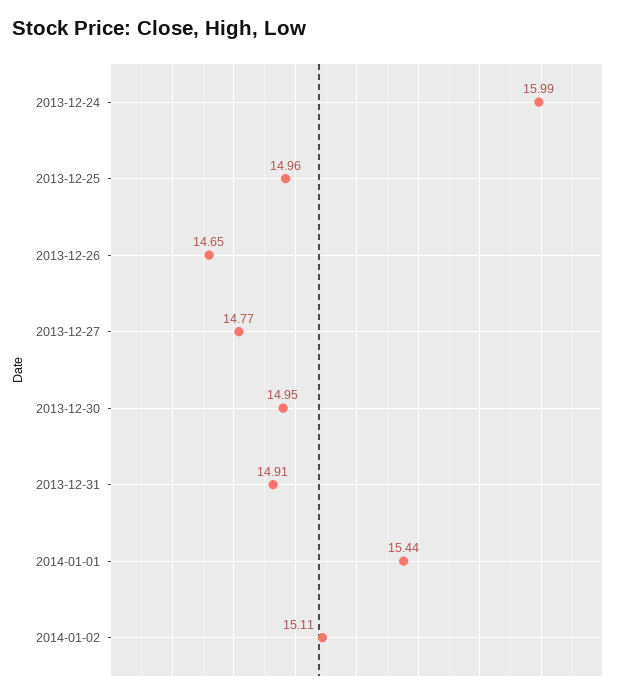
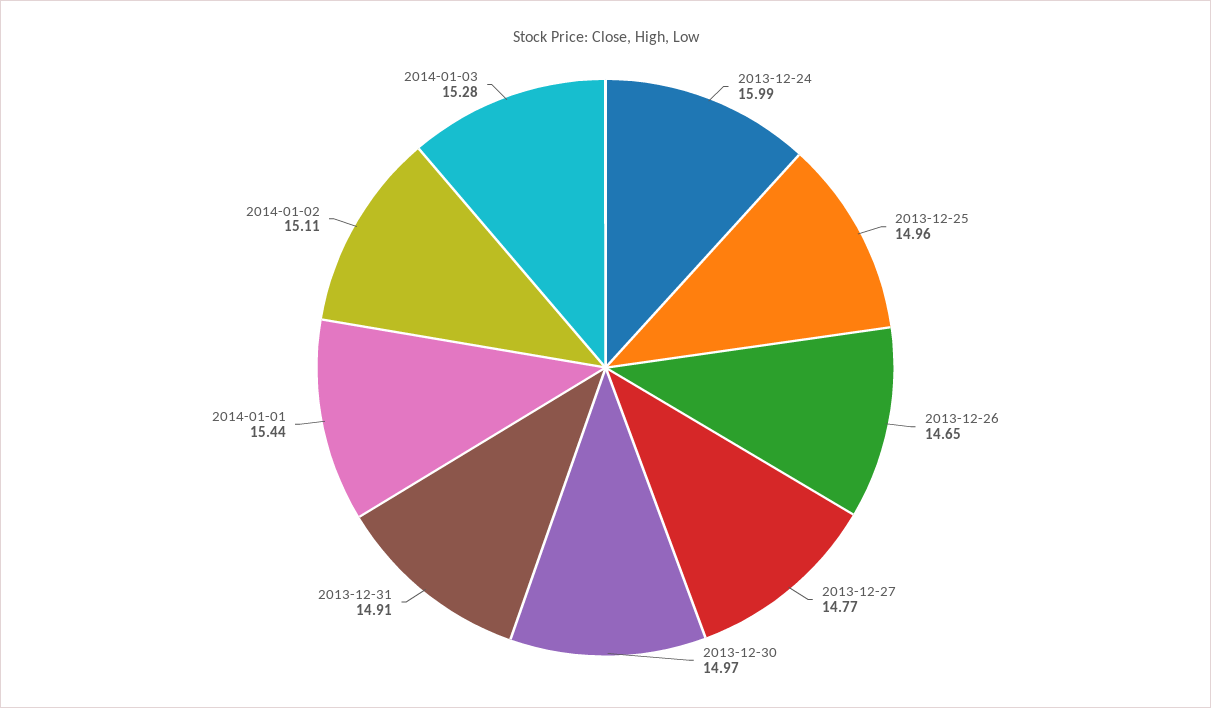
2013-12-30: 14.95 -> 14.97
2014-01-03: none -> 15.28

